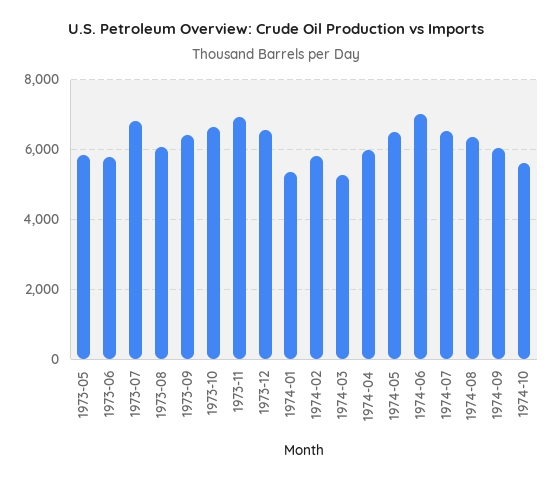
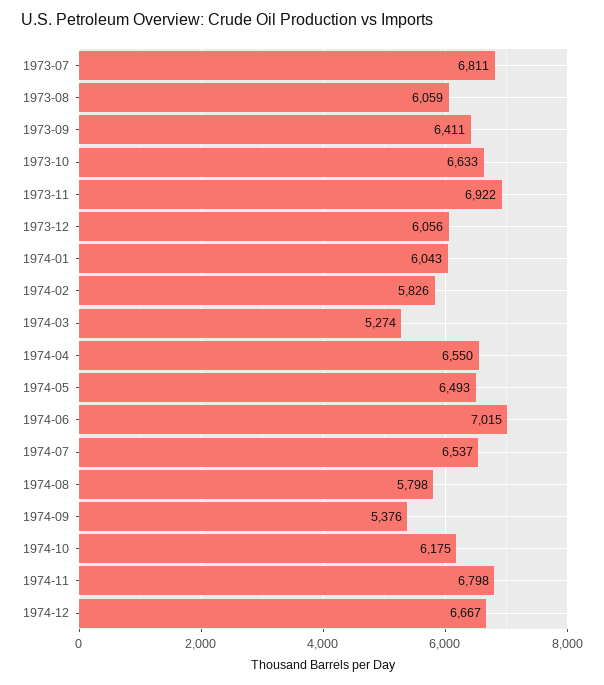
1973-05: 5800 -> none
1973-06: 5800 -> none
1973-12: 6600 -> 6056
1974-01: 5400 -> 6043
1974-04: 6000 -> 6550
1974-08: 6400 -> 5798
1974-09: 6000 -> 5376
1974-10: 5600 -> 6175
1974-11: none -> 6798
1974-12: none -> 6667

